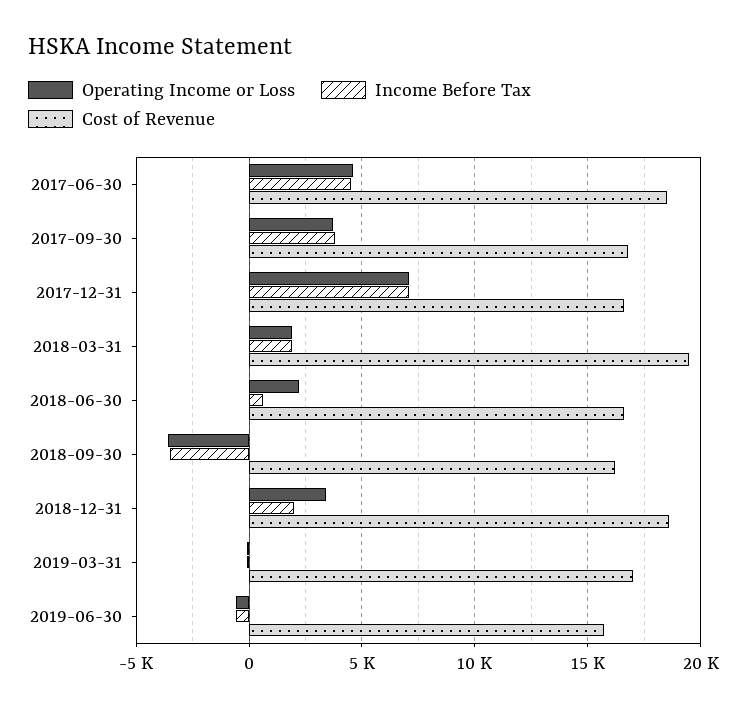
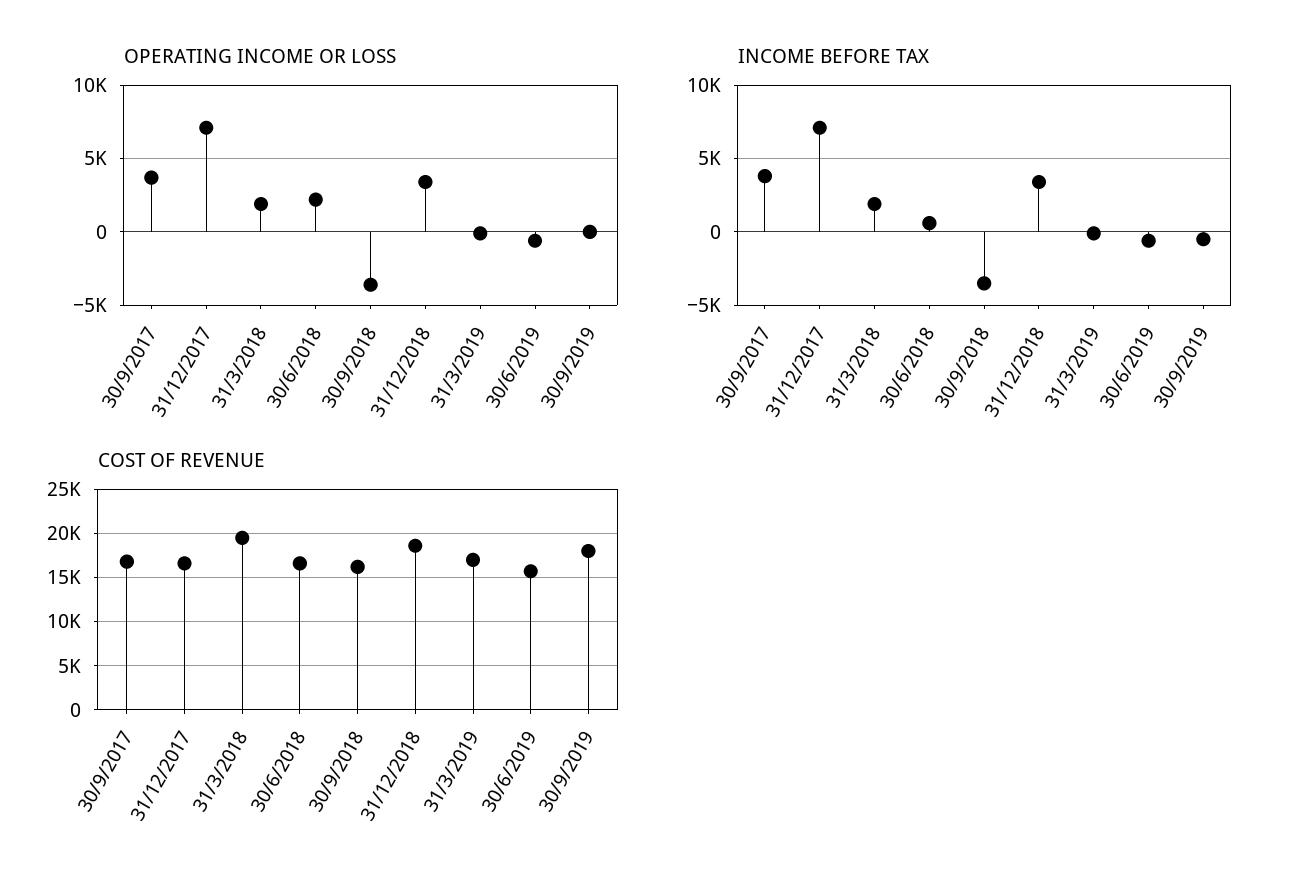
Operating Income or Loss, 2017-06-30: 4500 -> none
Income Before Tax, 2017-06-30: 4500 -> none
Cost of Revenue, 2017-06-30: 18500 -> none
Income Before Tax, 2018-12-31: 2000 -> 3500
Operating Income or Loss, 30/9/2019: none -> 0
Income Before Tax, 30/9/2019: none -> -500
Cost of Revenue, 30/9/2019: none -> 18000

